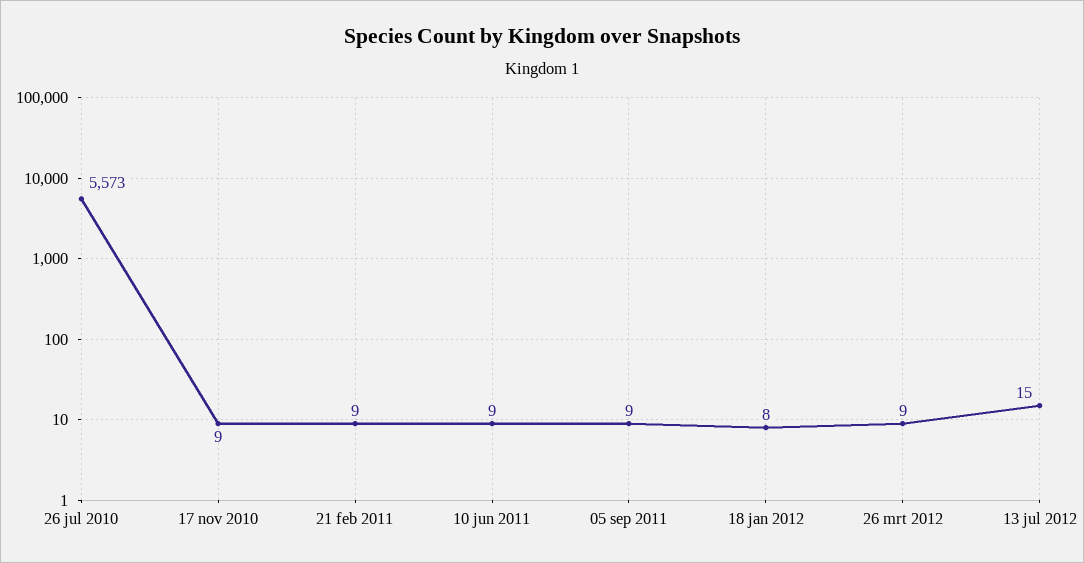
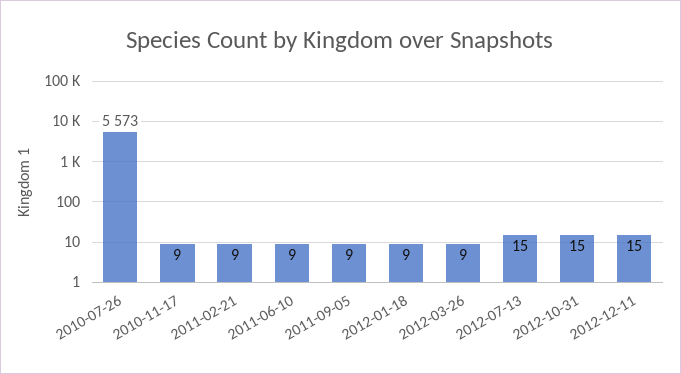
18 jan 2012: 8 -> 9
2012-10-31: none -> 15
2012-12-11: none -> 15

